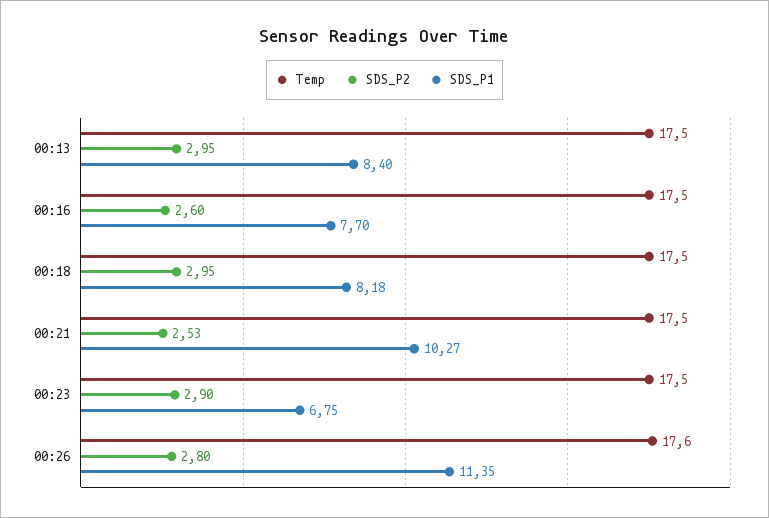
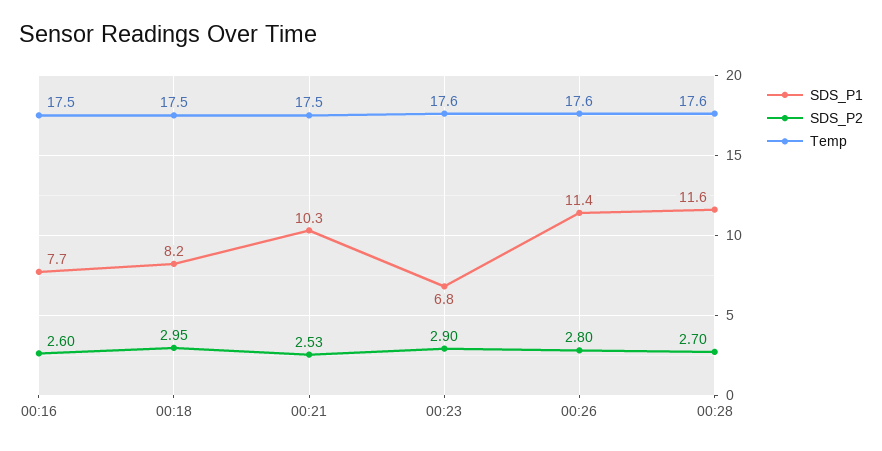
Temp, 00:13: 17.5 -> none
SDS_P2, 00:13: 2.95 -> none
SDS_P1, 00:13: 8.4 -> none
Temp, 00:23: 17.5 -> 17.6
SDS_P1, 00:28: none -> 11.6
SDS_P2, 00:28: none -> 2.7
Temp, 00:28: none -> 17.6

